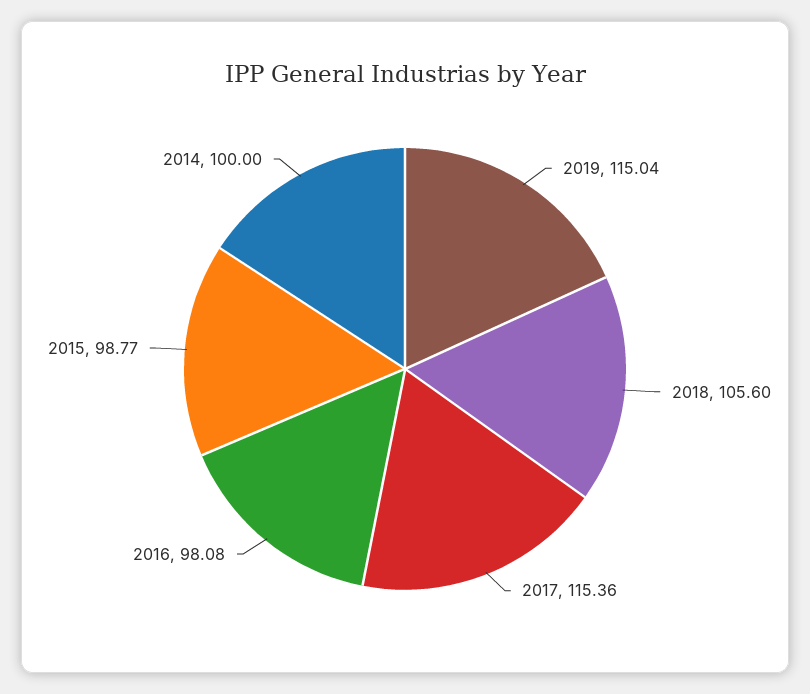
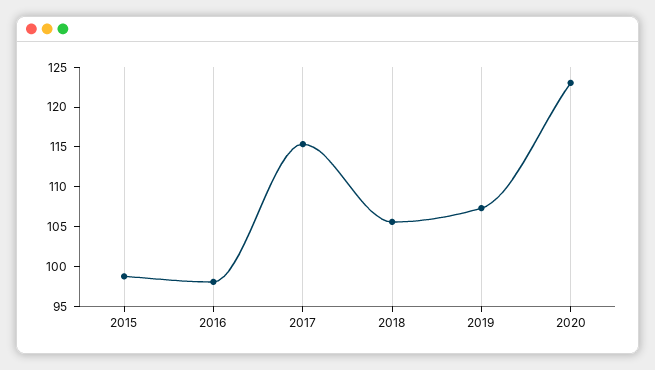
2019: 115.04 -> 107.5
2014: 100 -> none
2020: none -> 122.5

